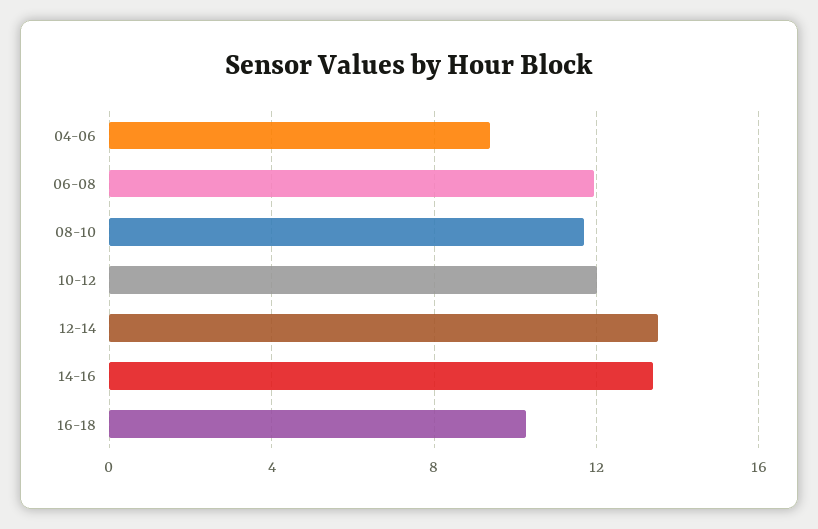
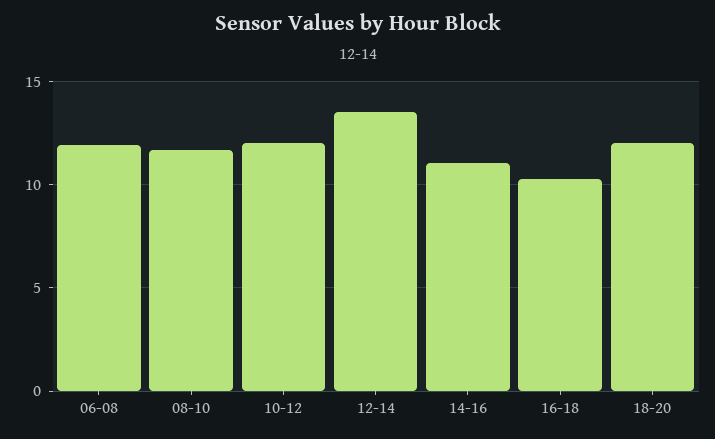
04-06: 9.5 -> none
14-16: 13.5 -> 11
18-20: none -> 12

